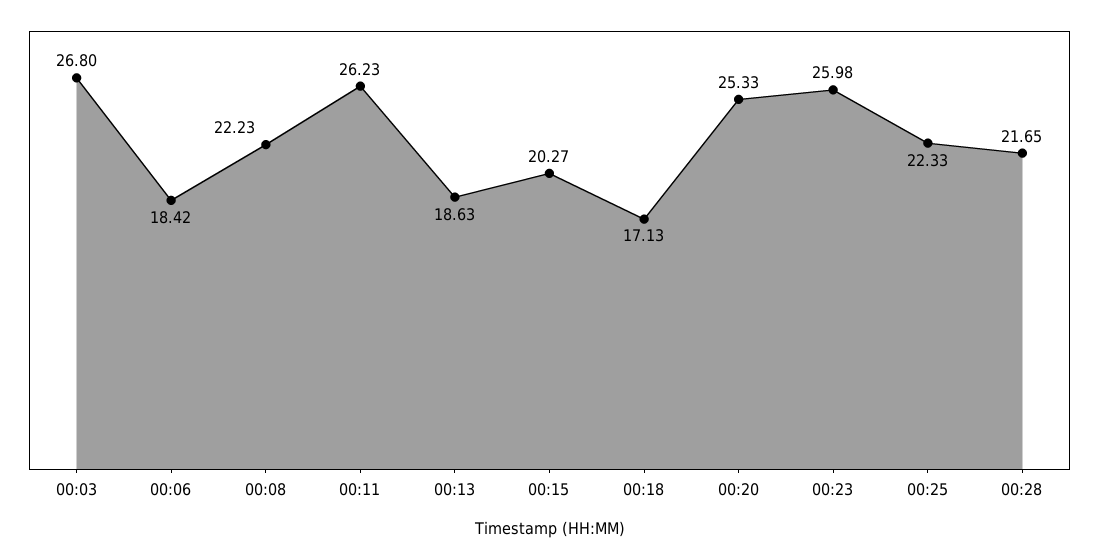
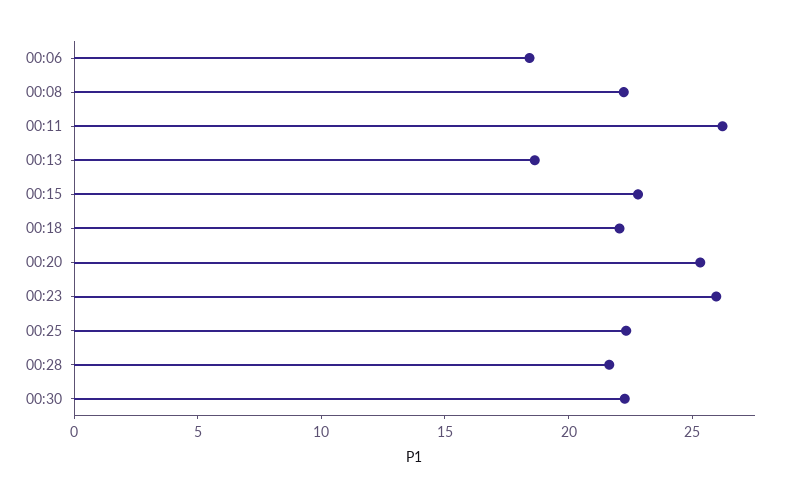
00:03: 26.8 -> none
00:15: 20.27 -> 23
00:18: 17.13 -> 22
00:30: none -> 22

